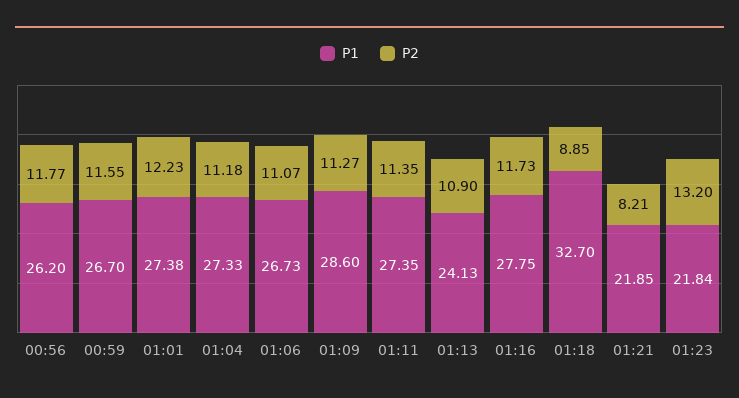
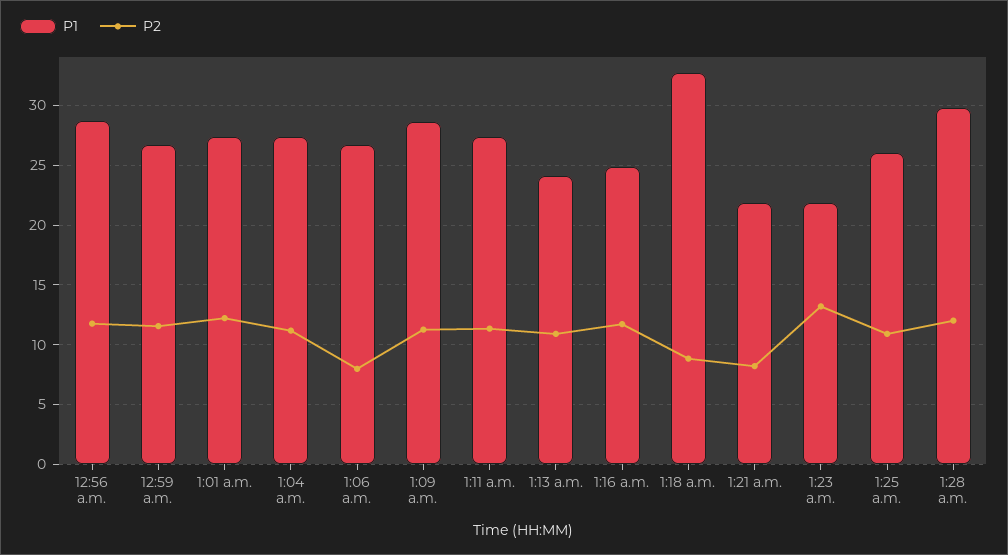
P1, 00:56: 26.2 -> 29
P2, 01:06: 11.07 -> 8
P1, 01:16: 27.75 -> 25
P1, 1:25 a.m.: none -> 26
P2, 1:25 a.m.: none -> 11
P1, 1:28 a.m.: none -> 30
P2, 1:28 a.m.: none -> 12

